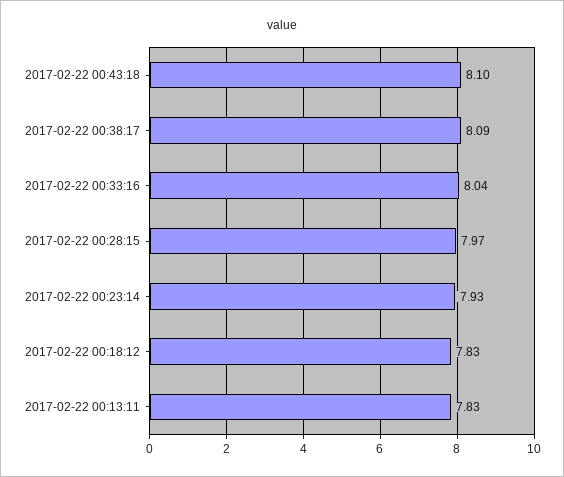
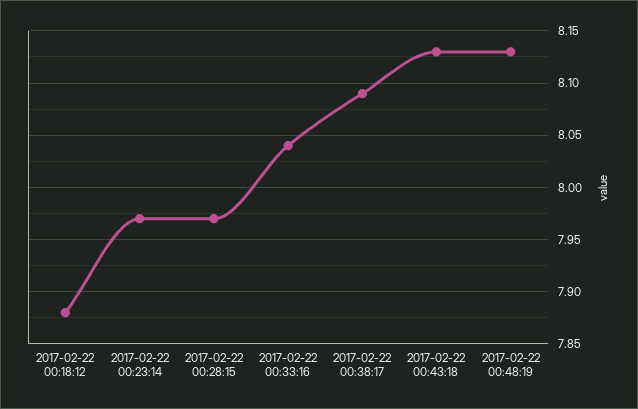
2017-02-22 00:43:18: 8.1 -> 8.13
2017-02-22 00:23:14: 7.93 -> 7.97
2017-02-22 00:18:12: 7.83 -> 7.88
2017-02-22 00:13:11: 7.83 -> none
2017-02-22 00:48:19: none -> 8.13

